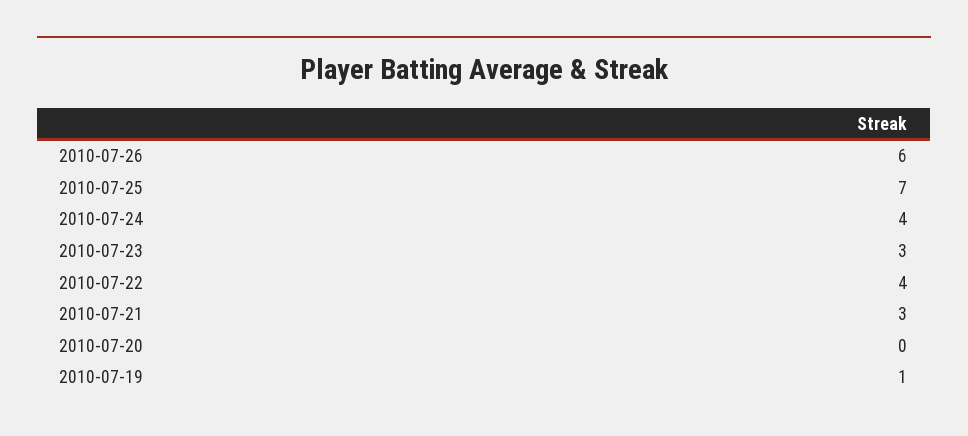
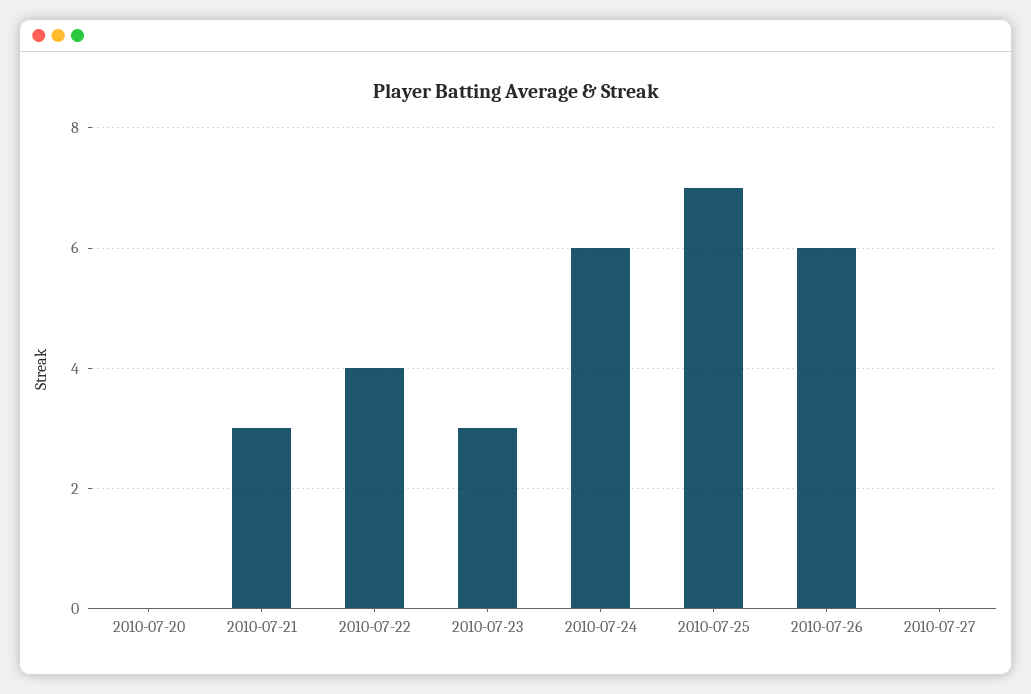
2010-07-24: 4 -> 6
2010-07-19: 1 -> none
2010-07-27: none -> 0

